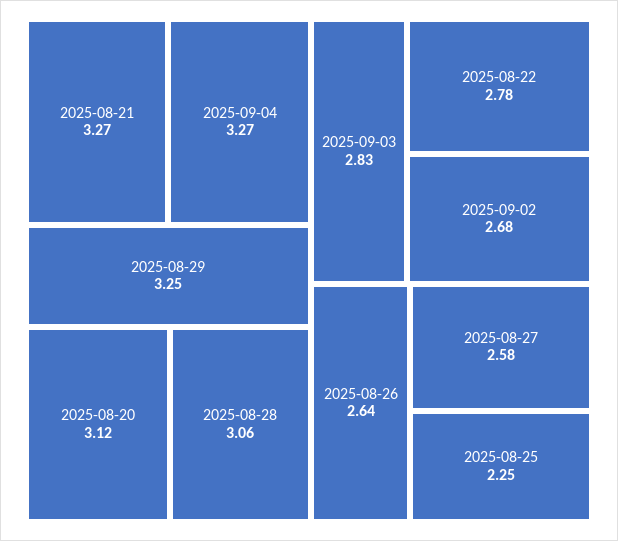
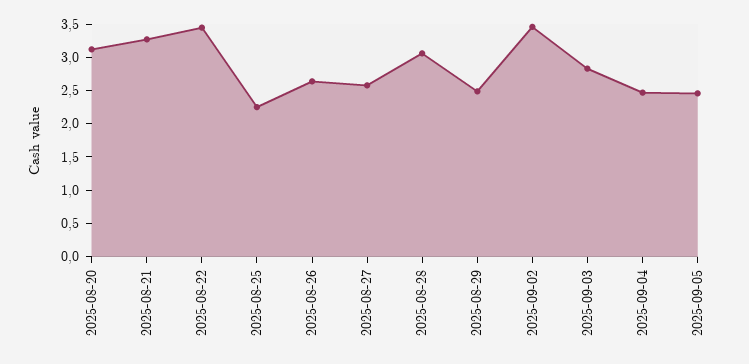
2025-09-04: 3.27 -> 2.5
2025-08-29: 3.25 -> 2.5
2025-08-22: 2.78 -> 3.5
2025-09-02: 2.68 -> 3.5
2025-09-05: none -> 2.5

